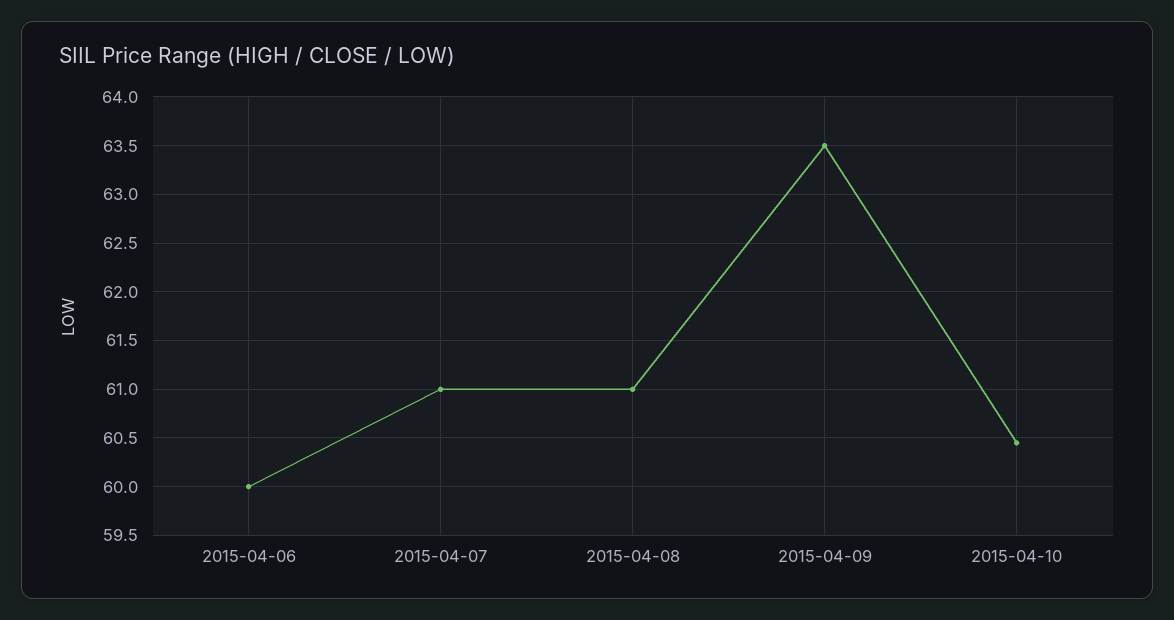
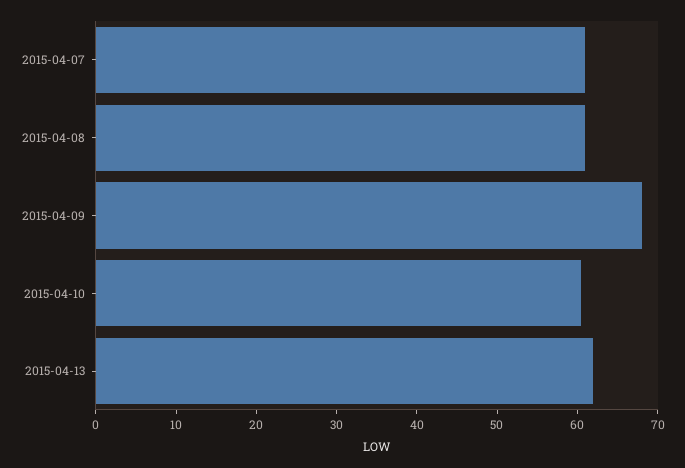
2015-04-06: 60 -> none
2015-04-09: 63.5 -> 68
2015-04-13: none -> 62

